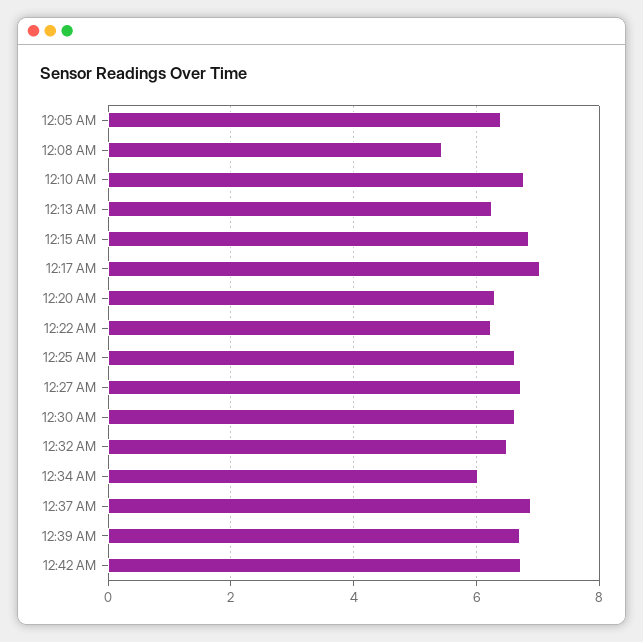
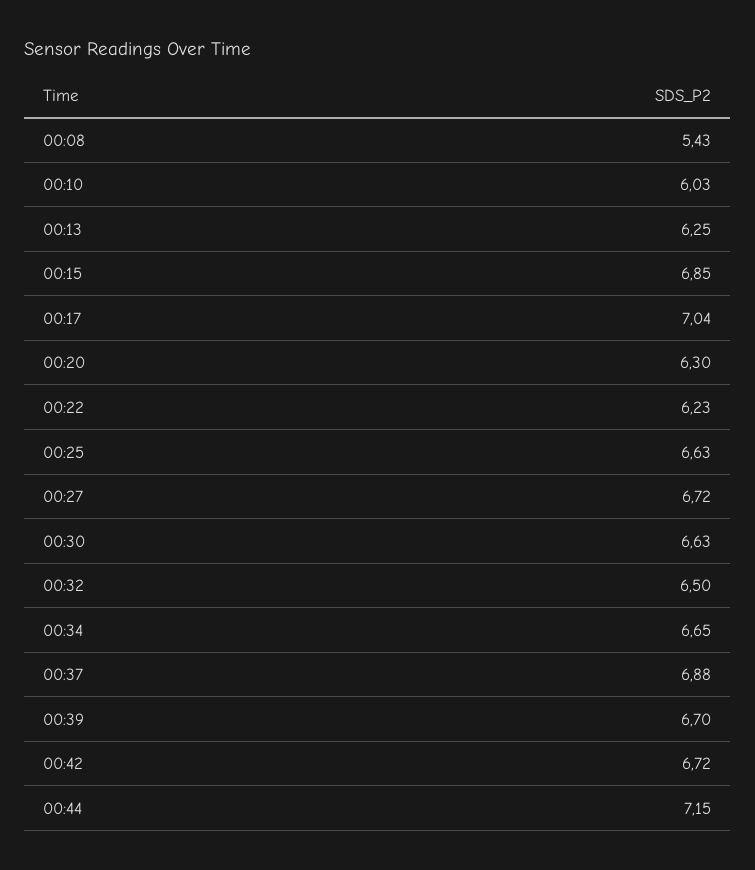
12:05 AM: 6.4 -> none
12:10 AM: 6.8 -> 6.03
12:34 AM: 6 -> 6.65
00:44: none -> 7.15

